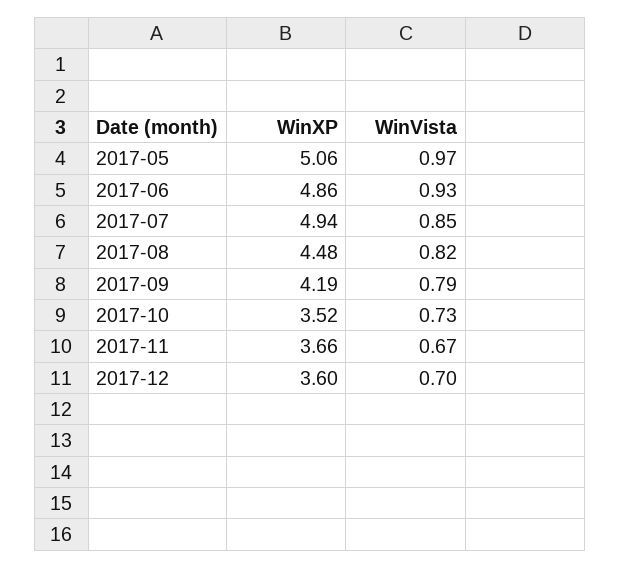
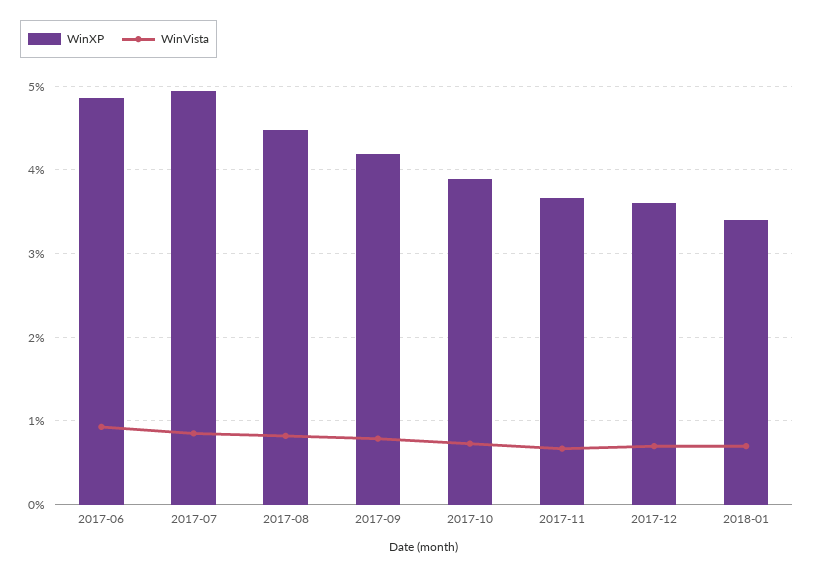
WinXP, 2017-05: 5.06 -> none
WinVista, 2017-05: 0.97 -> none
WinXP, 2017-10: 3.52 -> 3.9
WinXP, 2018-01: none -> 3.4
WinVista, 2018-01: none -> 0.7

